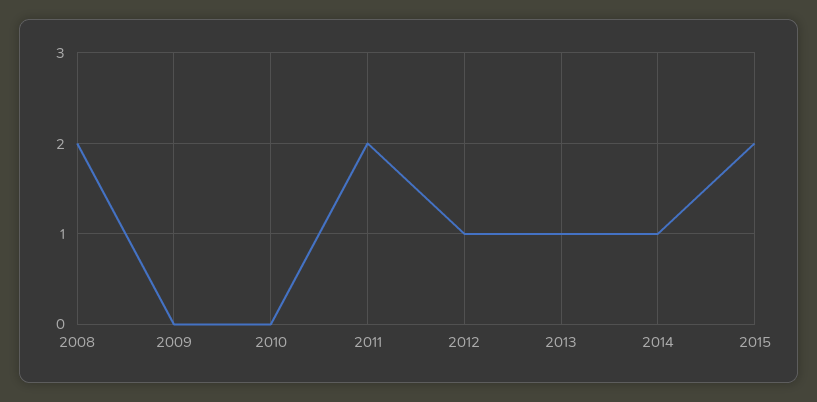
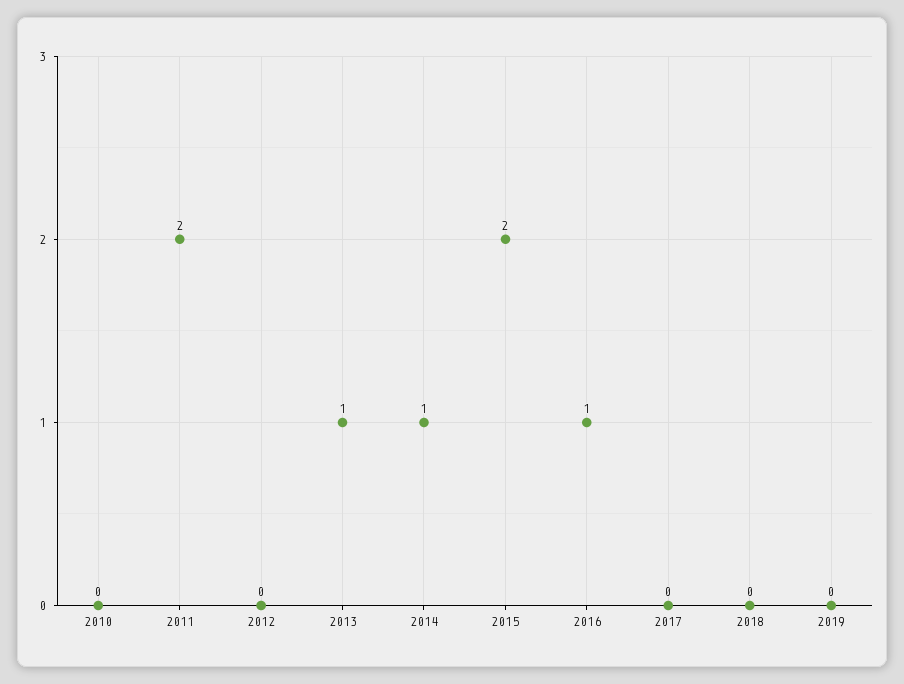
2008: 2 -> none
2009: 0 -> none
2012: 1 -> 0
2016: none -> 1
2017: none -> 0
2018: none -> 0
2019: none -> 0

